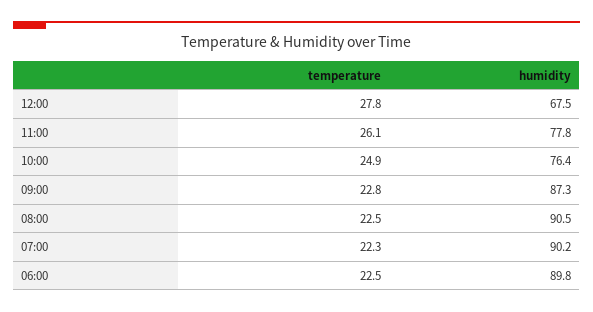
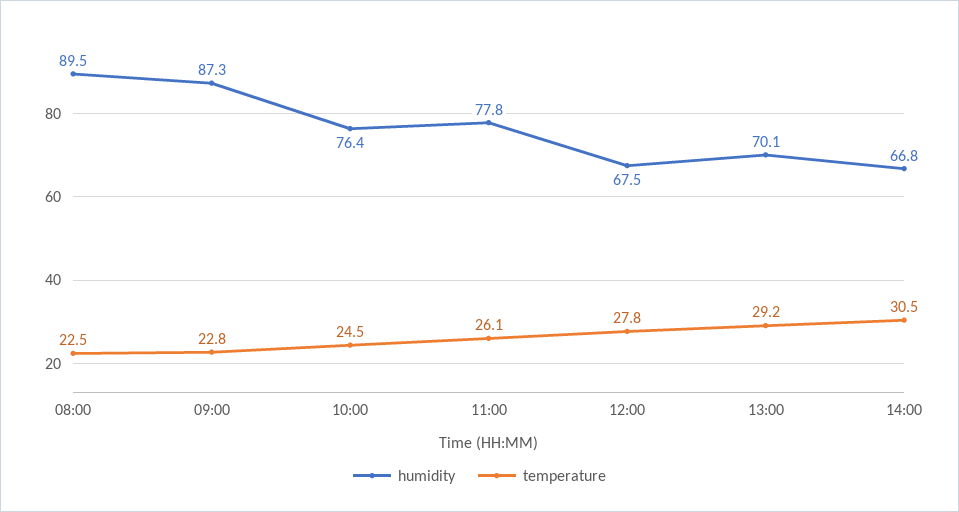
temperature, 10:00: 24.9 -> 24.5
humidity, 08:00: 90.5 -> 89.5
temperature, 07:00: 22.3 -> none
humidity, 07:00: 90.2 -> none
temperature, 06:00: 22.5 -> none
humidity, 06:00: 89.8 -> none
humidity, 13:00: none -> 70.1
temperature, 13:00: none -> 29.2
humidity, 14:00: none -> 66.8
temperature, 14:00: none -> 30.5

